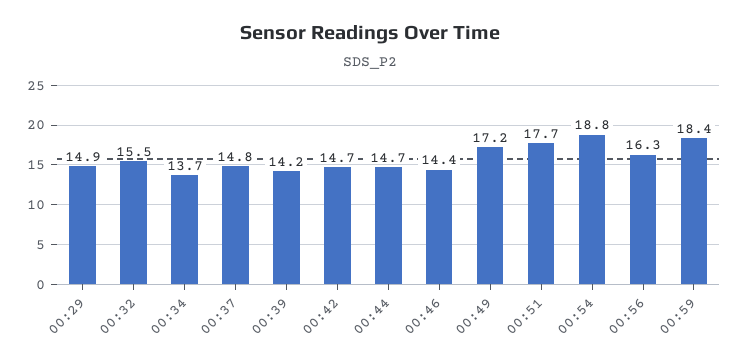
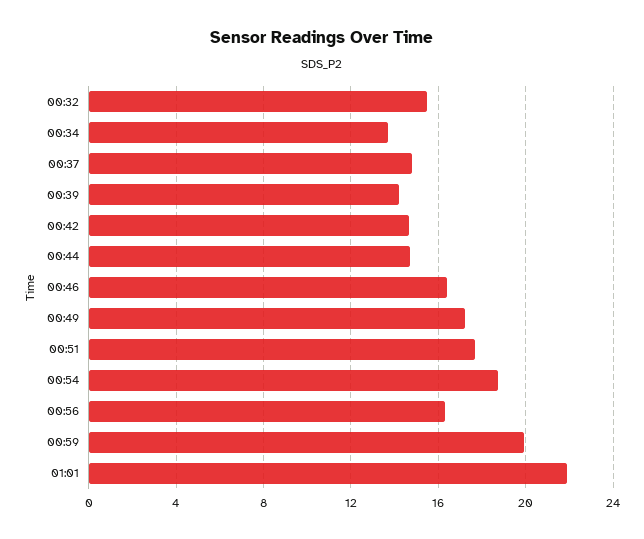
00:29: 14.9 -> none
00:46: 14.4 -> 16.5
00:59: 18.4 -> 20
01:01: none -> 22

